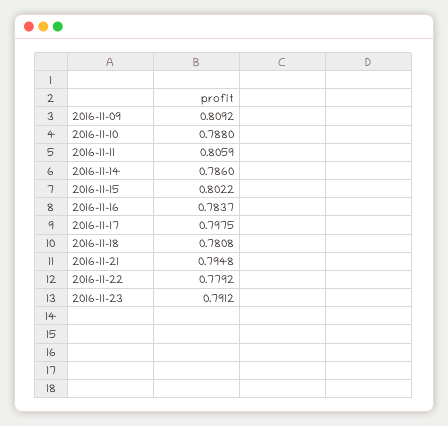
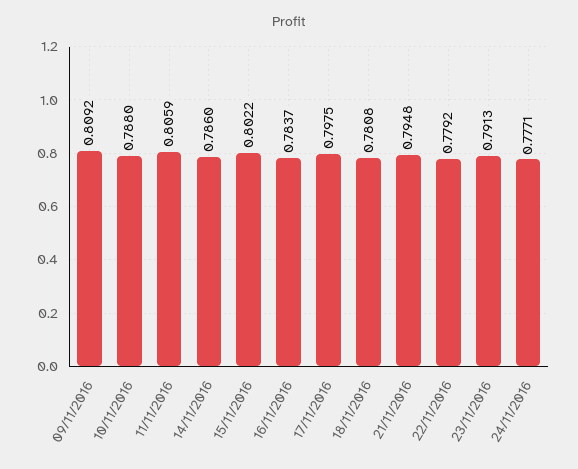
2016-11-23: 0.7912 -> 0.7913
24/11/2016: none -> 0.7771

